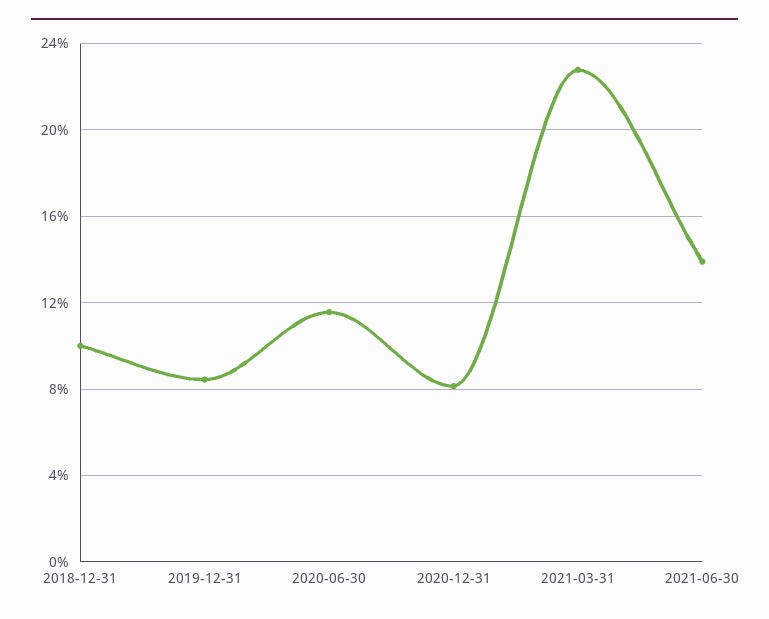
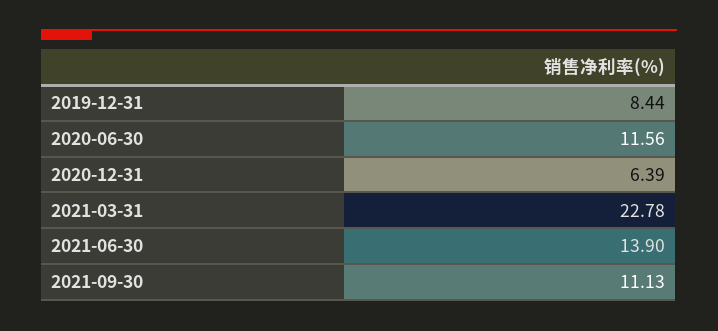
2018-12-31: 10 -> none
2020-12-31: 8 -> 6.39
2021-09-30: none -> 11.13

